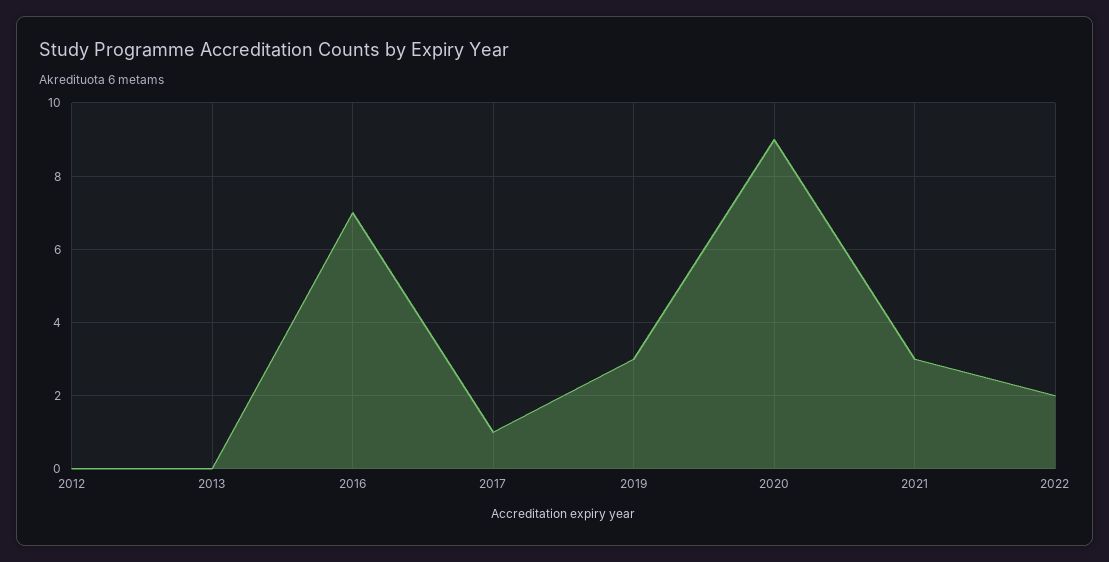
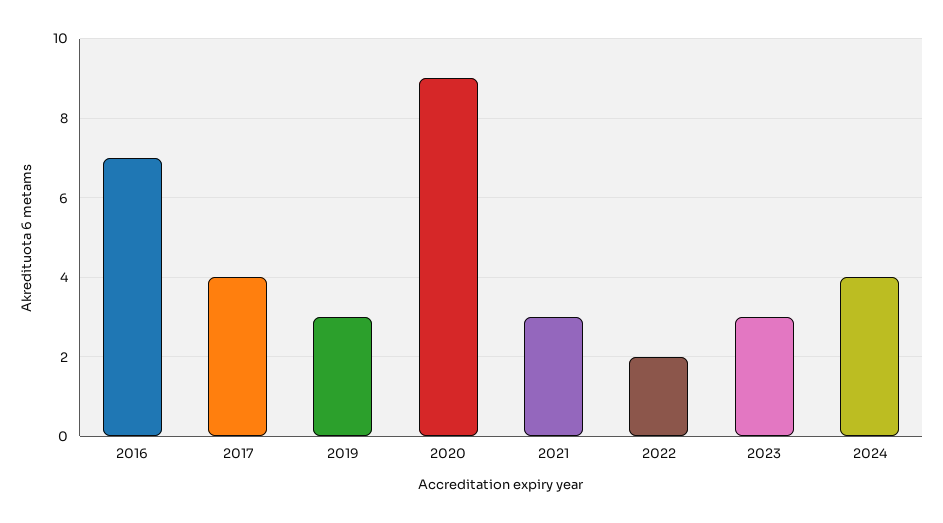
2012: 0 -> none
2013: 0 -> none
2017: 1 -> 4
2023: none -> 3
2024: none -> 4

